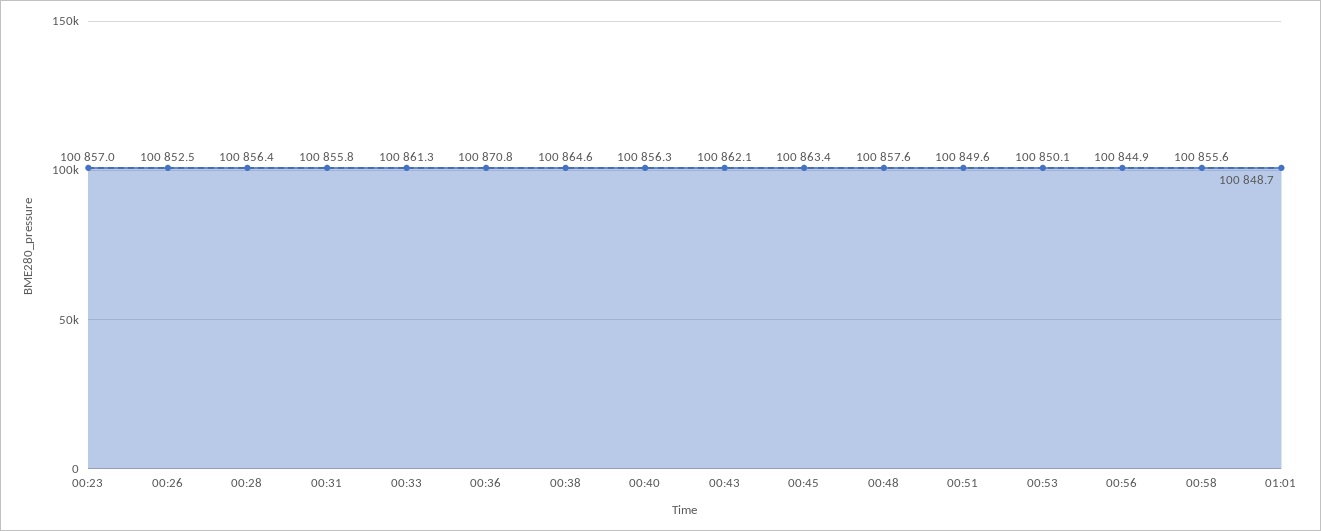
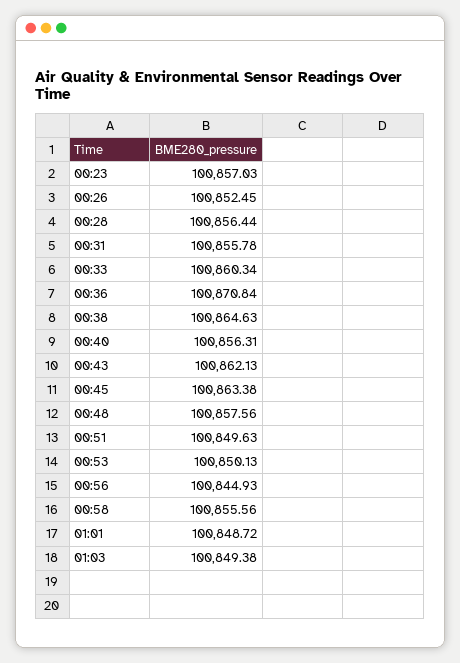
00:33: 100861.3 -> 100860.34
01:03: none -> 100849.38

